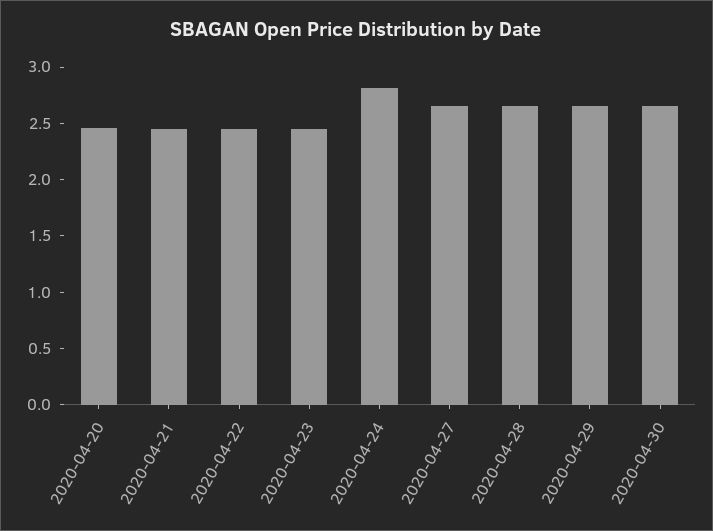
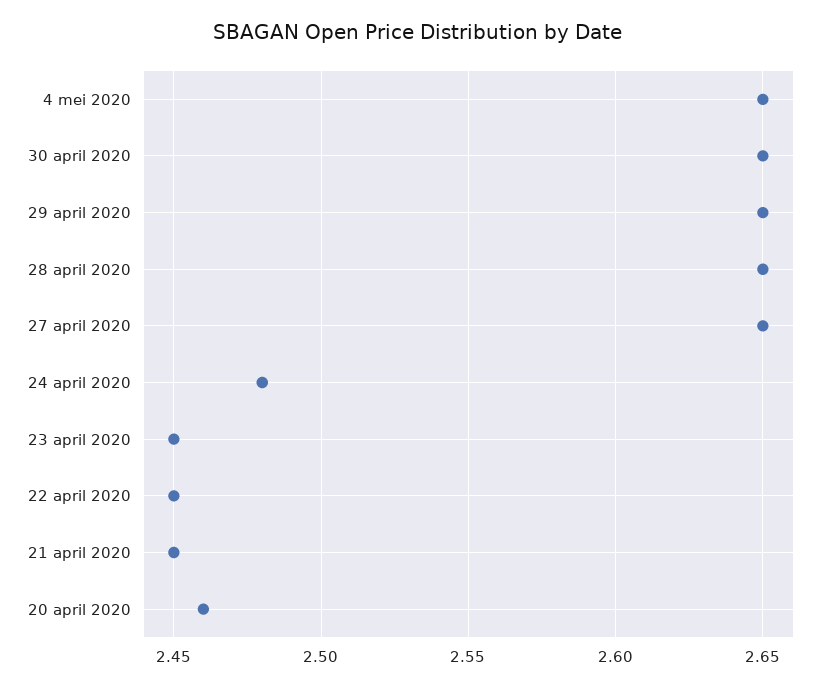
2020-04-24: 2.8 -> 2.48
4 mei 2020: none -> 2.65

